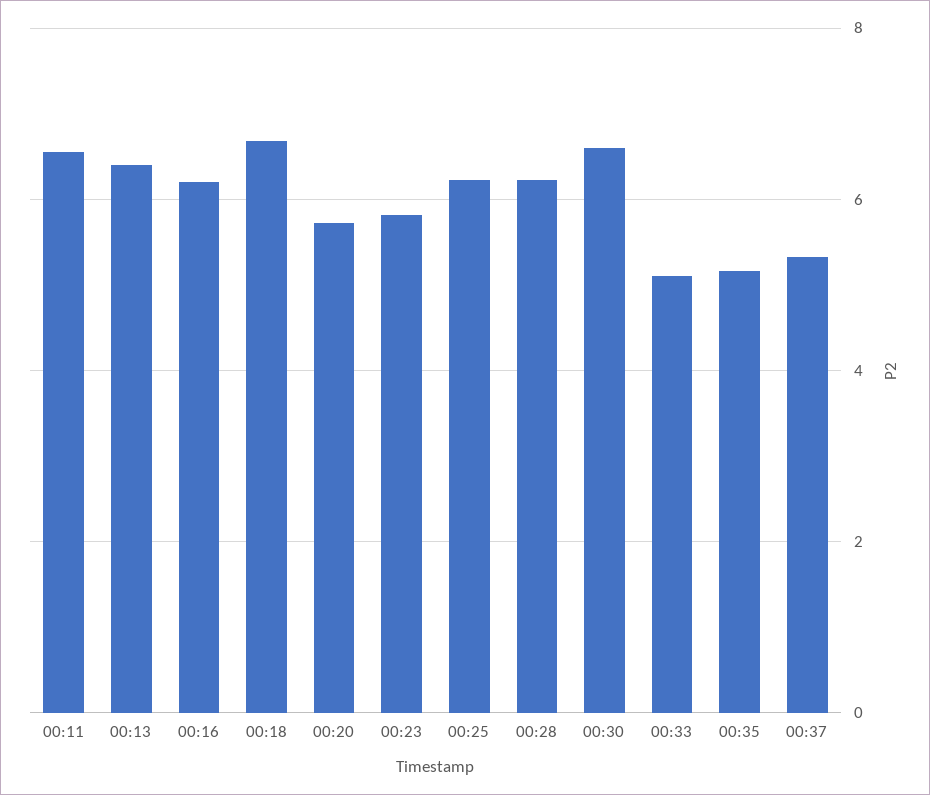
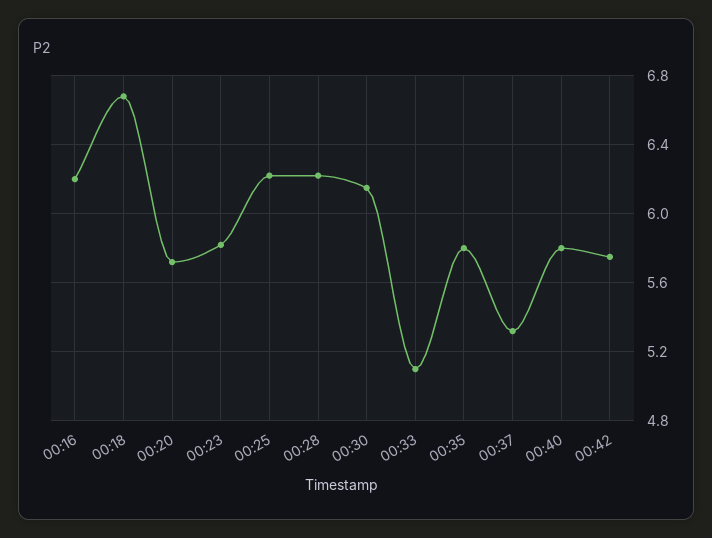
00:11: 6.6 -> none
00:13: 6.4 -> none
00:30: 6.6 -> 6.15
00:35: 5.2 -> 5.8
00:40: none -> 5.8
00:42: none -> 5.75

